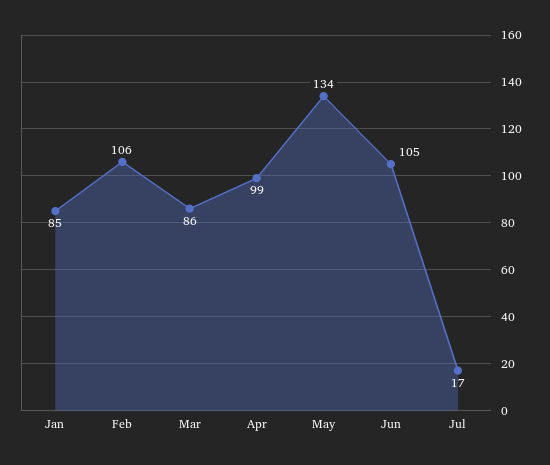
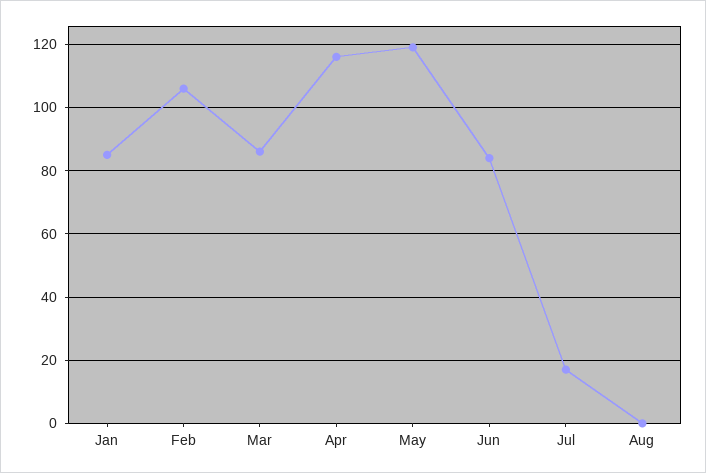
Apr: 99 -> 115
May: 134 -> 120
Jun: 105 -> 85
Aug: none -> 0

